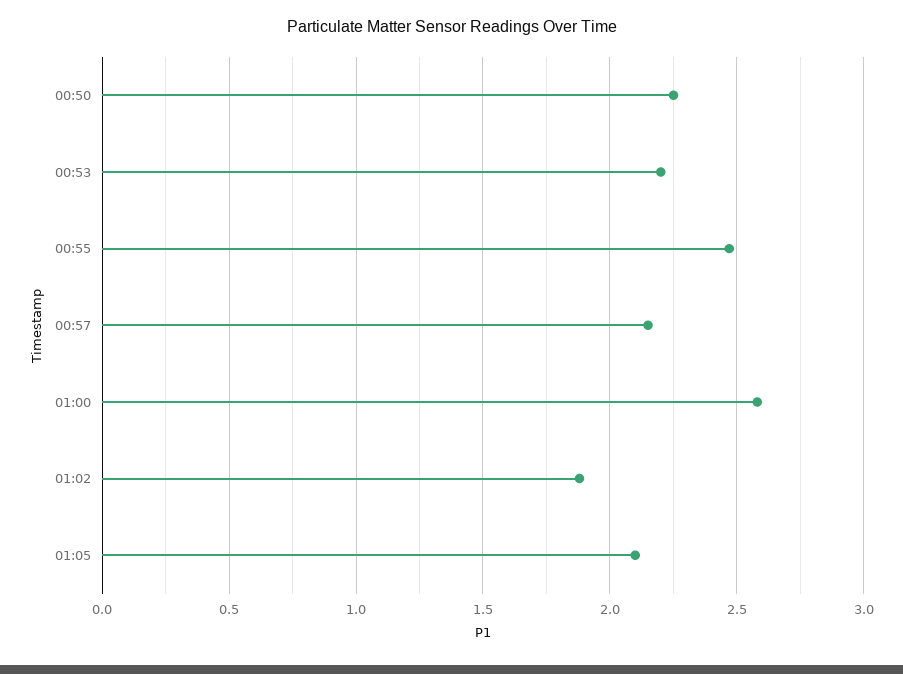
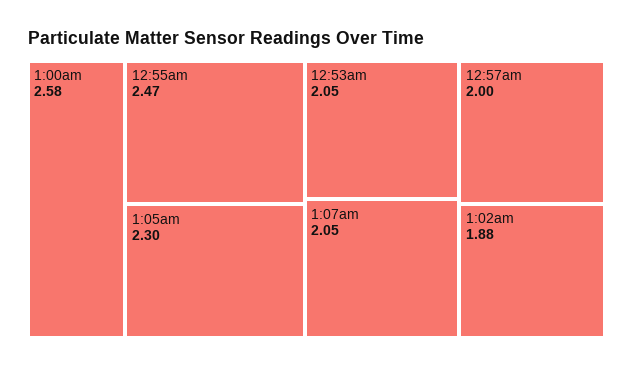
00:50: 2.25 -> none
00:53: 2.2 -> 2.05
00:57: 2.15 -> 2
01:05: 2.1 -> 2.3
1:07am: none -> 2.05

